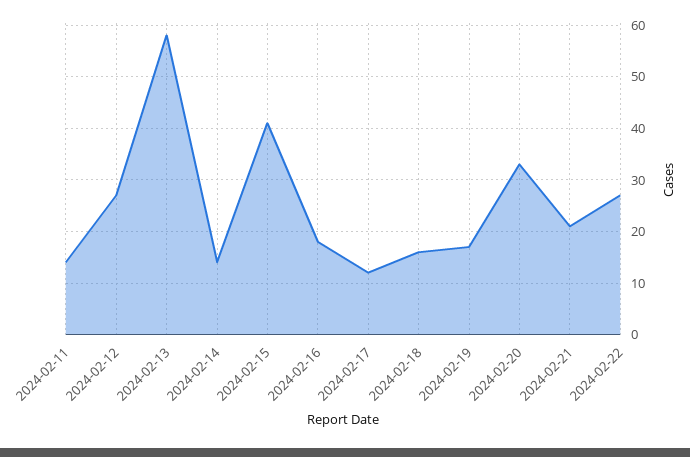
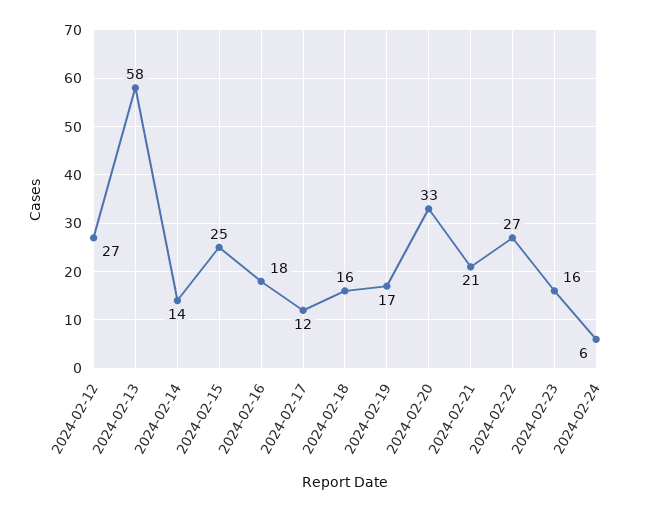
2024-02-11: 15 -> none
2024-02-15: 40 -> 25
2024-02-23: none -> 16
2024-02-24: none -> 6

